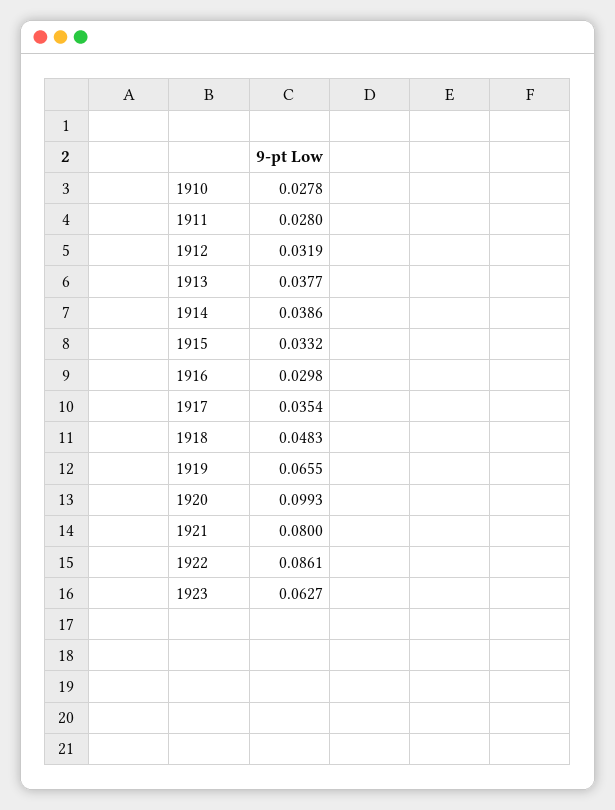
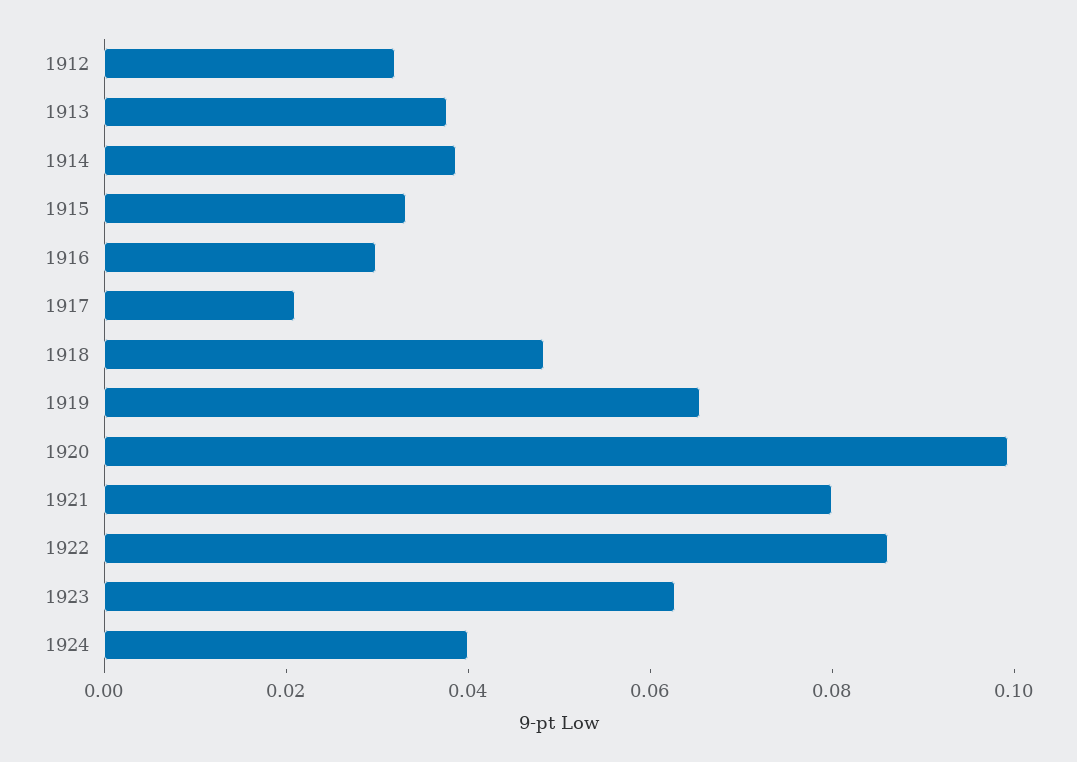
1910: 0.0278 -> none
1911: 0.028 -> none
1917: 0.0354 -> 0.02
1924: none -> 0.04

